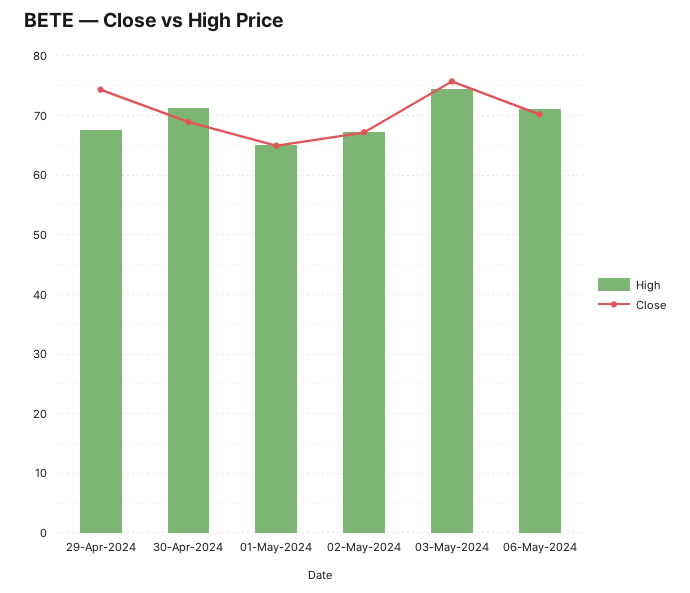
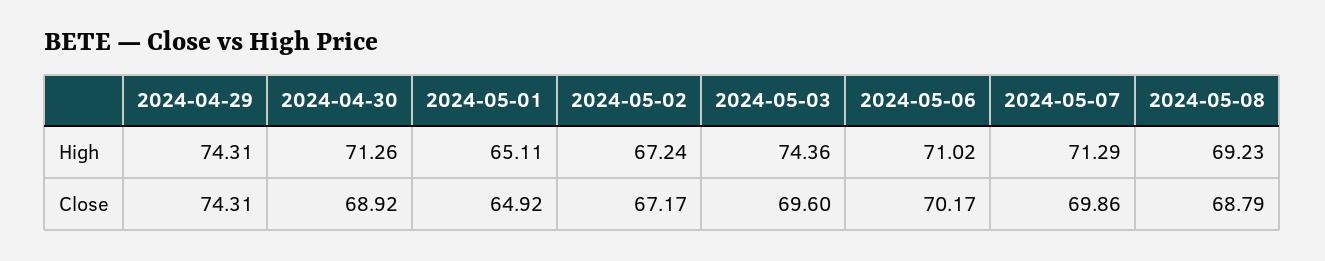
High, 29-Apr-2024: 68 -> 74.31
Close, 03-May-2024: 76 -> 69.6
High, 2024-05-07: none -> 71.29
High, 2024-05-08: none -> 69.23
Close, 2024-05-07: none -> 69.86
Close, 2024-05-08: none -> 68.79

